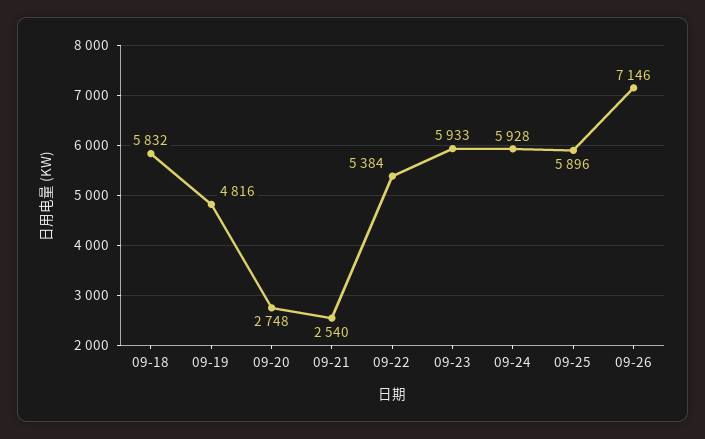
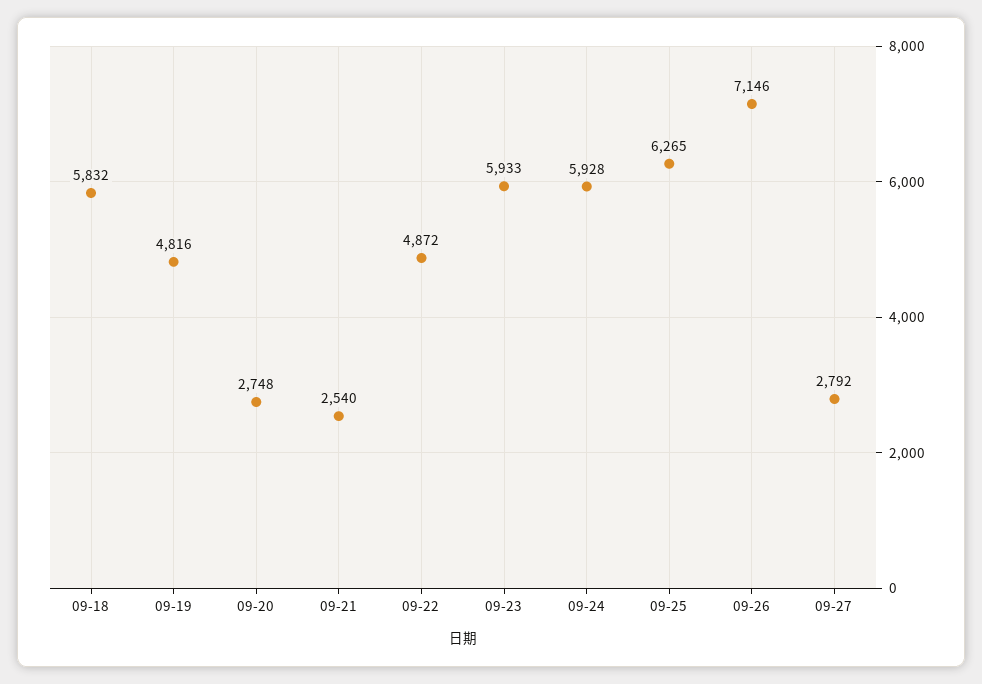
09-22: 5384 -> 4872
09-25: 5896 -> 6265
09-27: none -> 2792

